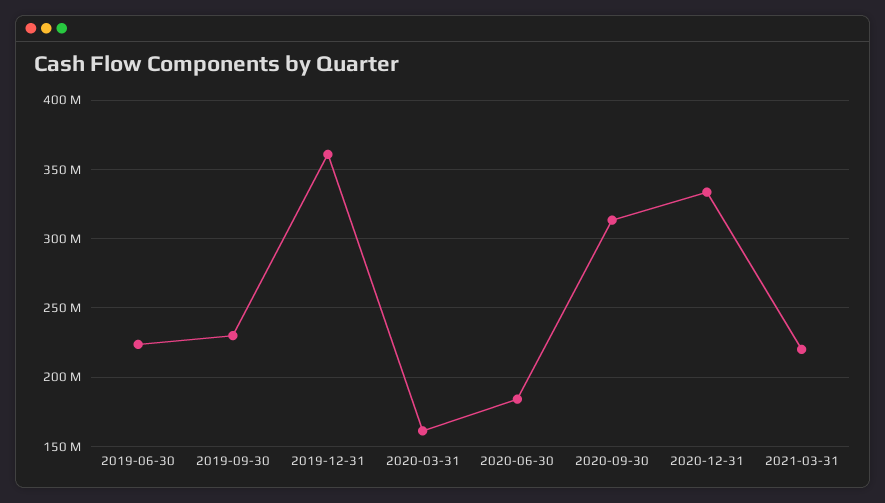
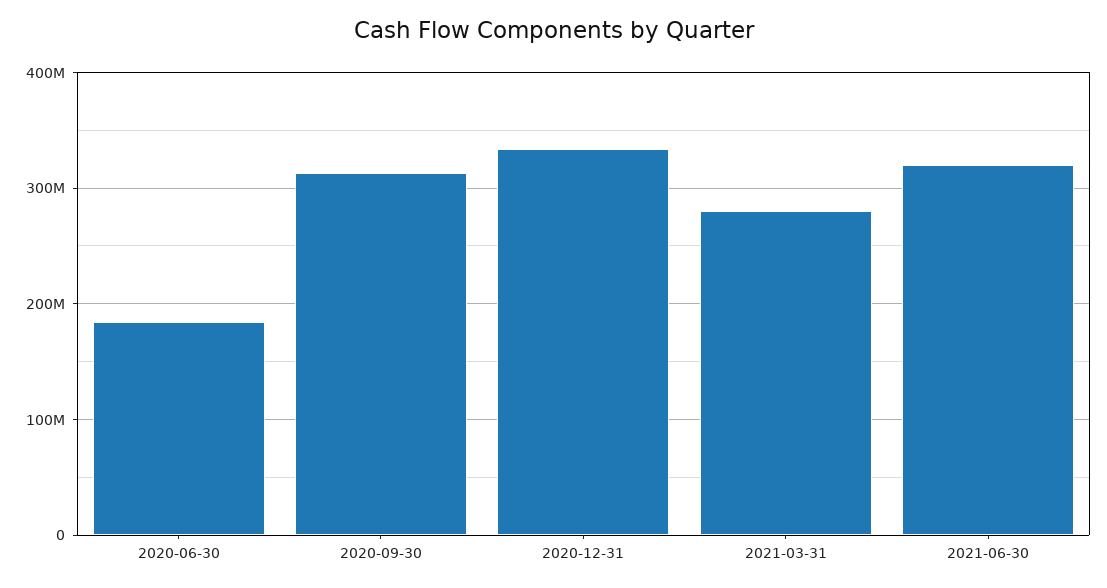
2019-06-30: 225000000 -> none
2019-09-30: 230000000 -> none
2019-12-31: 360000000 -> none
2020-03-31: 160000000 -> none
2021-03-31: 220000000 -> 280000000
2021-06-30: none -> 320000000

